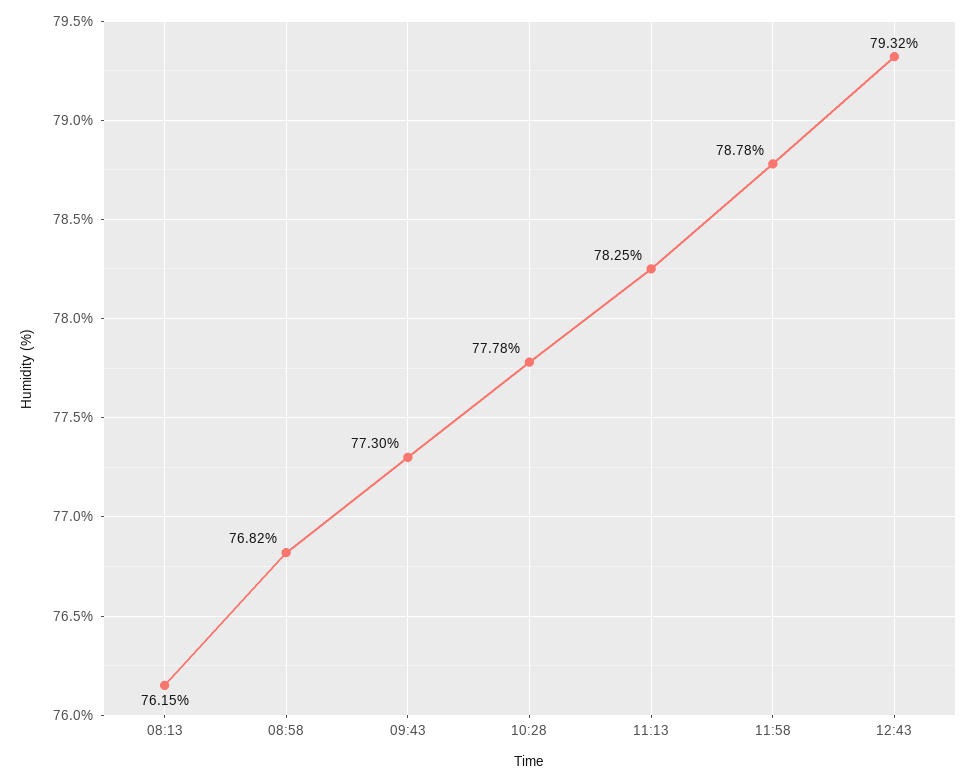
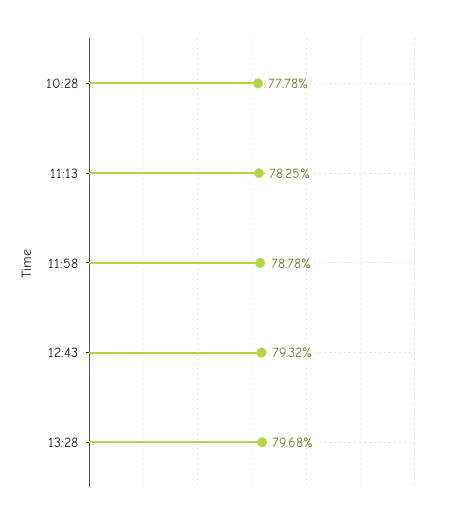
08:13: 76.15 -> none
08:58: 76.82 -> none
09:43: 77.3 -> none
13:28: none -> 79.68

